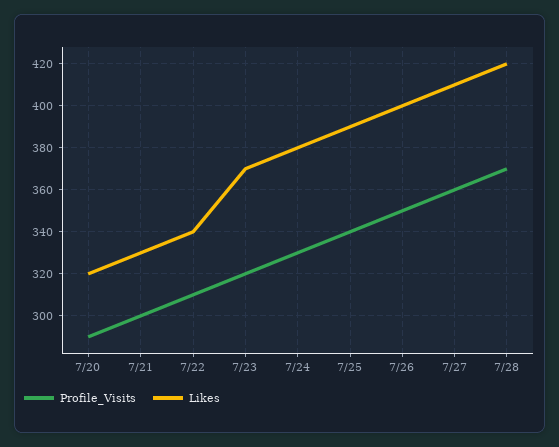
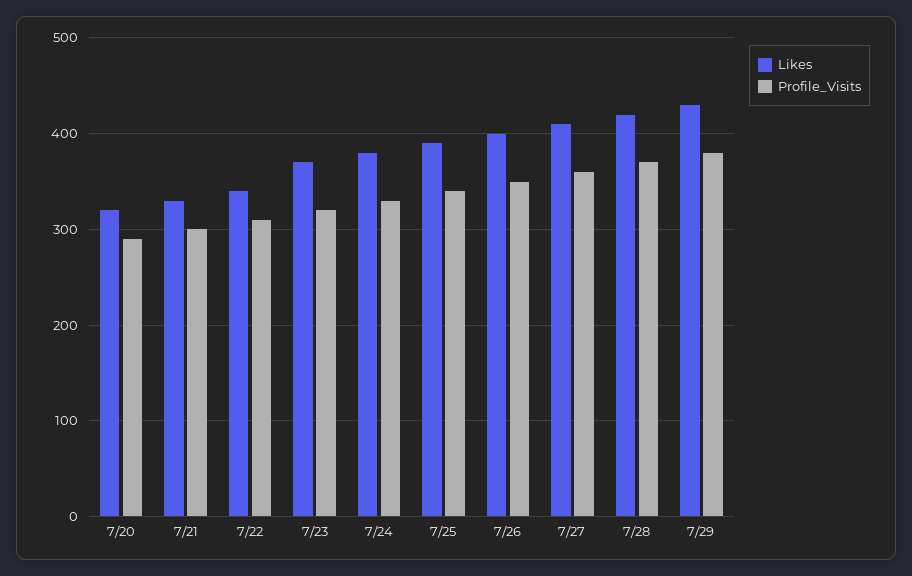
Likes, 7/29: none -> 430
Profile_Visits, 7/29: none -> 380

